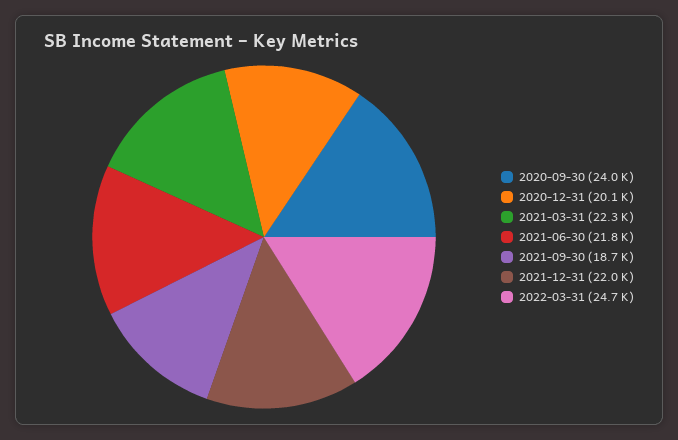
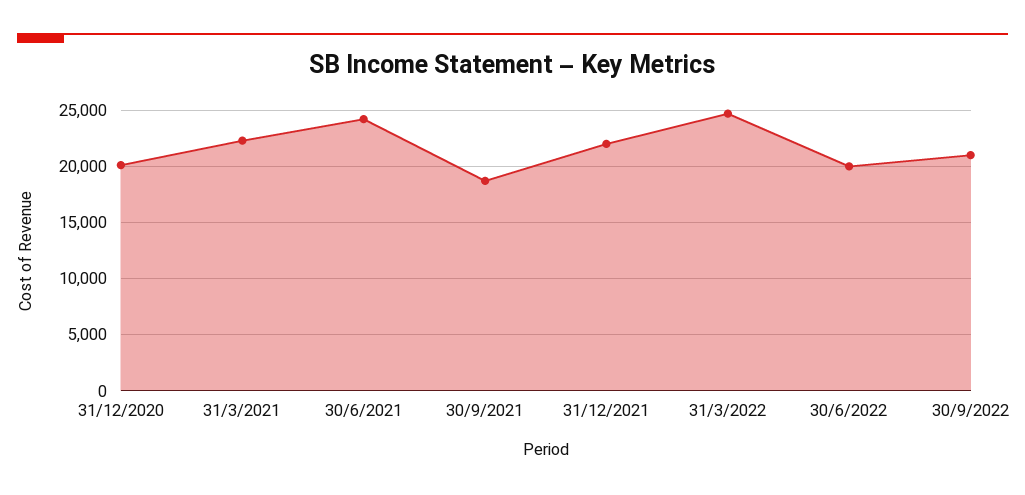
2020-09-30: 24000 -> none
2021-06-30: 21800 -> 24000
30/6/2022: none -> 20000
30/9/2022: none -> 21000

